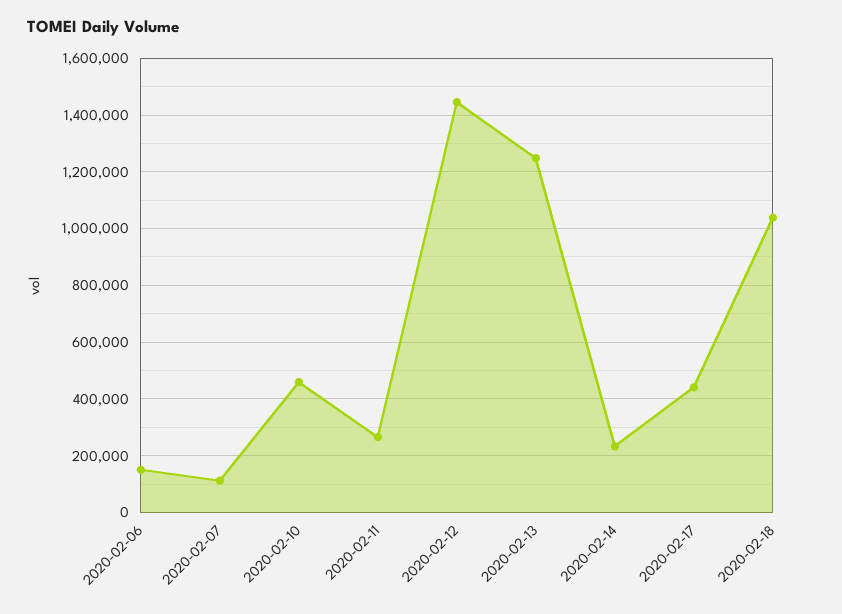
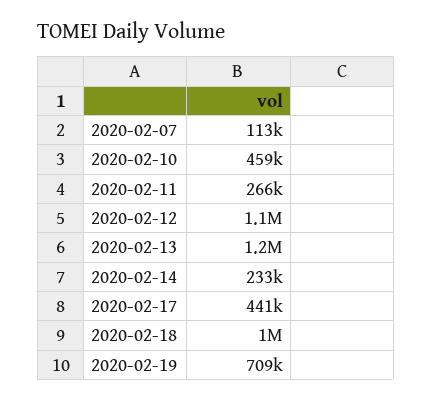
2020-02-06: 150000 -> none
2020-02-12: 1450000 -> 1100000
2020-02-19: none -> 709000

